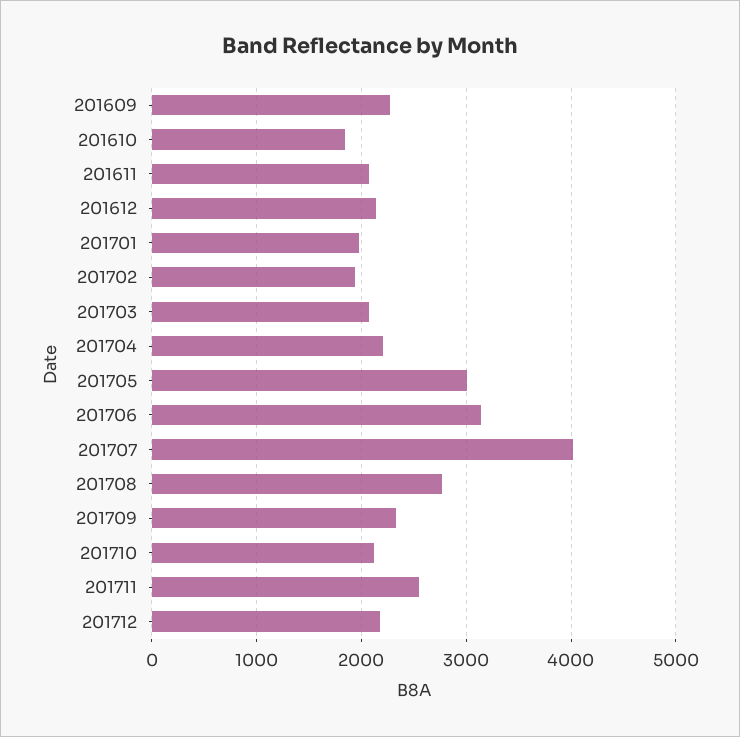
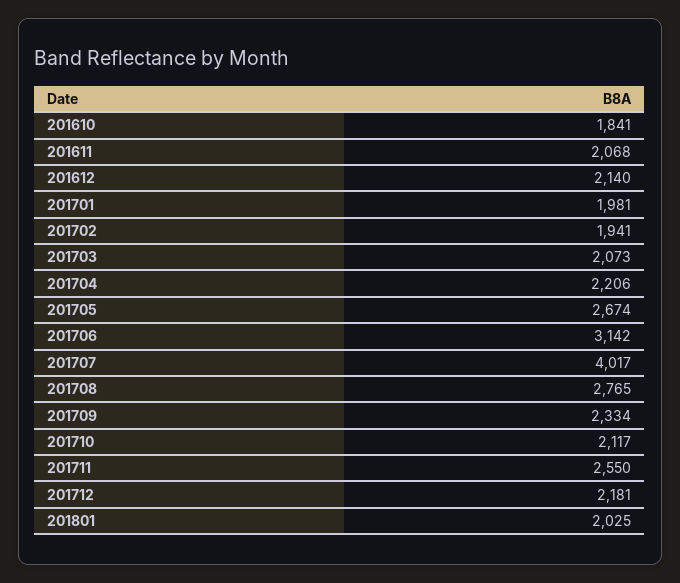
201609: 2300 -> none
201705: 3000 -> 2674
201801: none -> 2025

